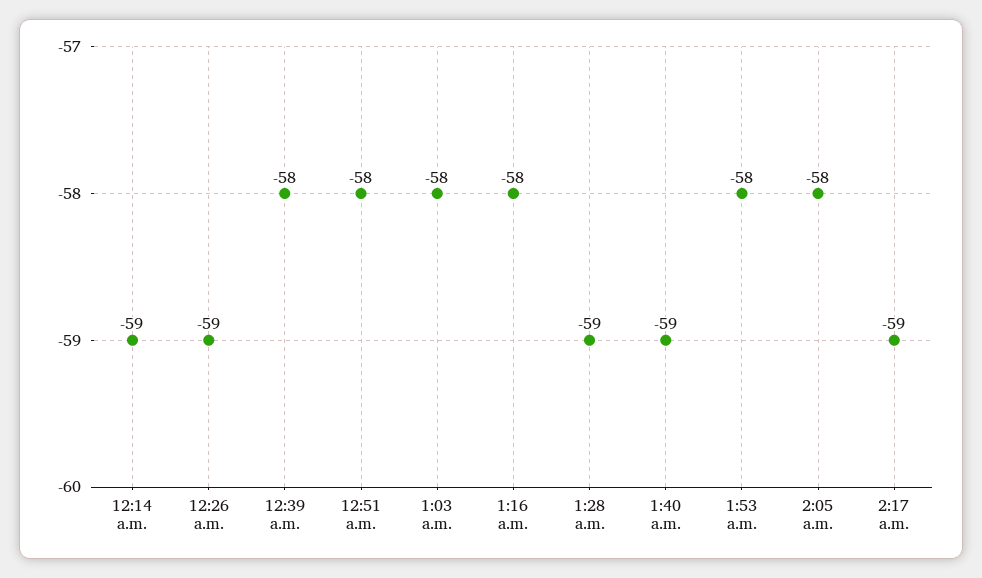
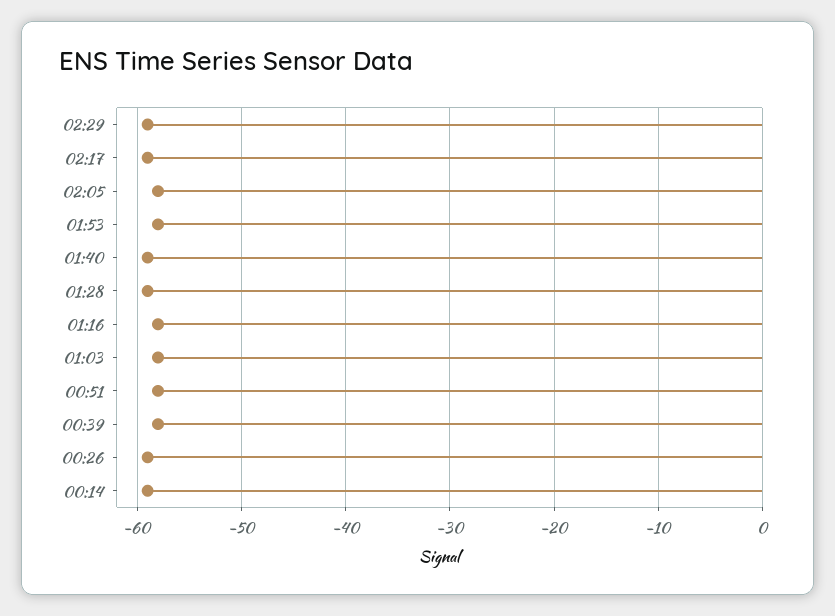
02:29: none -> -59

